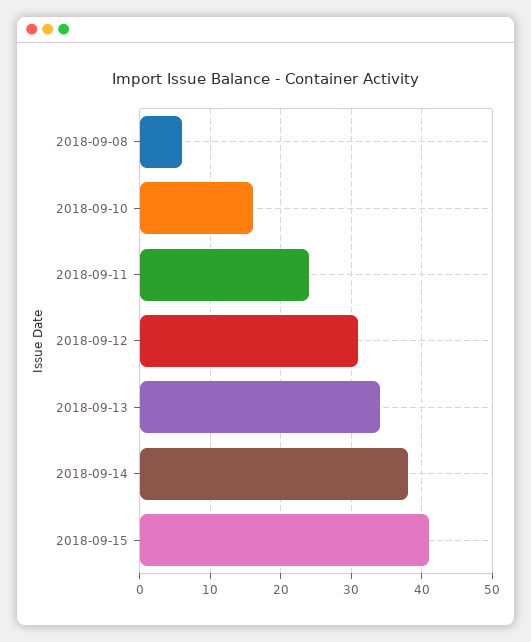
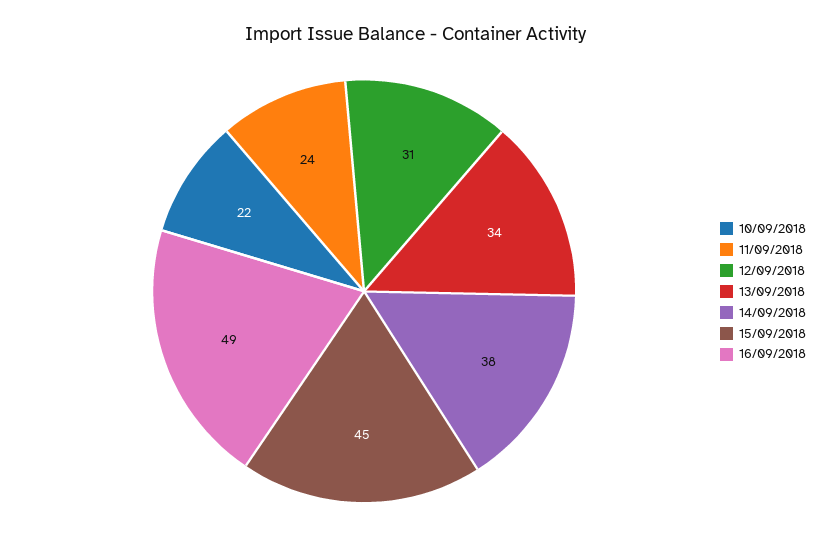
2018-09-08: 6 -> none
2018-09-10: 16 -> 22
2018-09-15: 41 -> 45
16/09/2018: none -> 49

